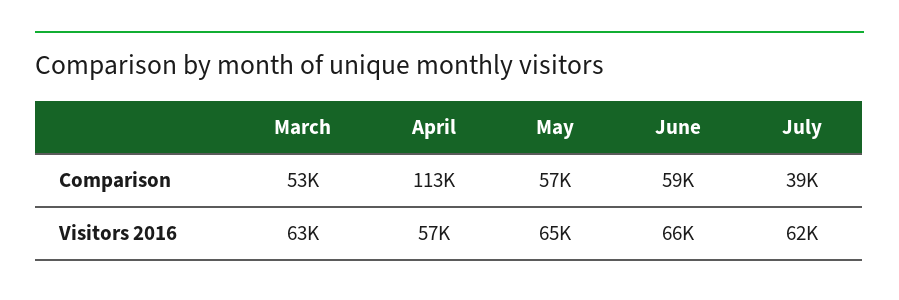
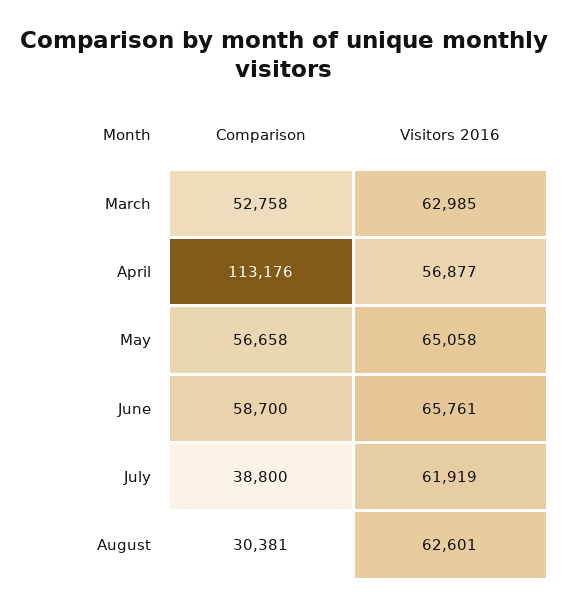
August, Comparison: none -> 30381
August, Visitors 2016: none -> 62601

